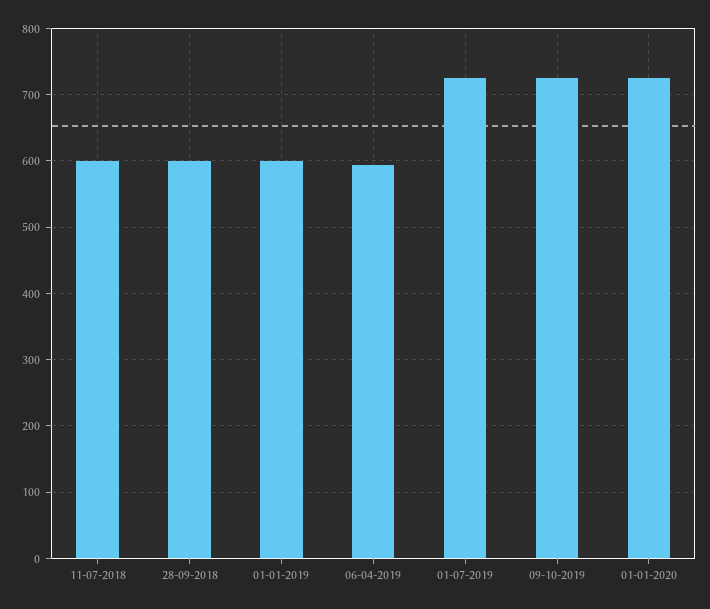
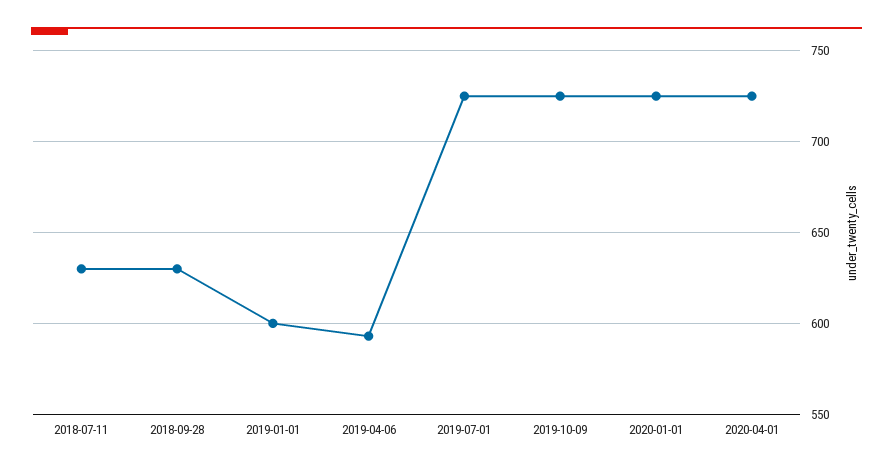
11-07-2018: 600 -> 630
28-09-2018: 600 -> 630
2020-04-01: none -> 725

